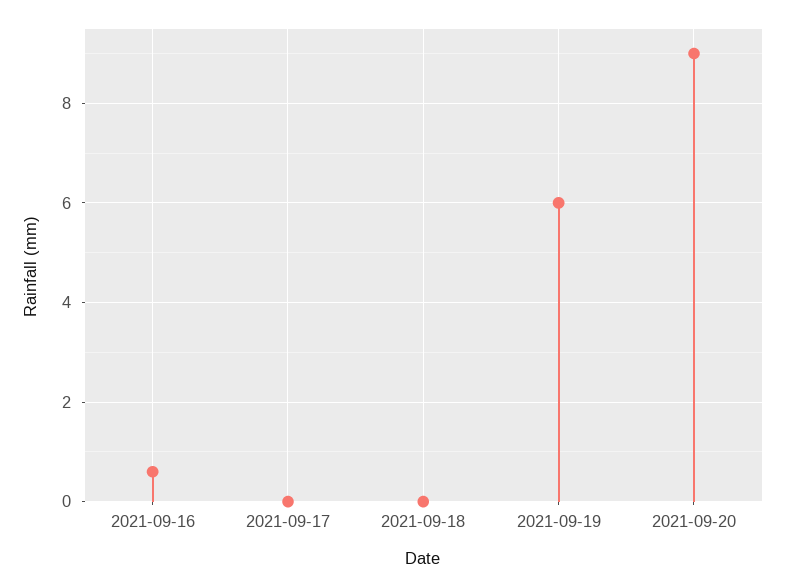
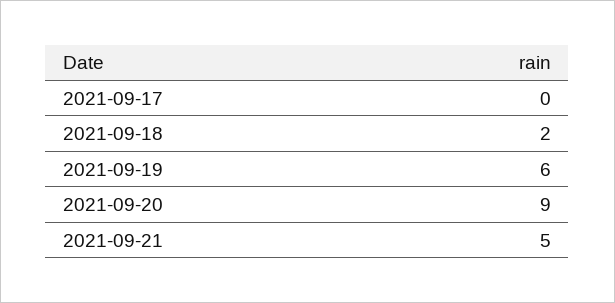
2021-09-16: 0.5 -> none
2021-09-18: 0 -> 2
2021-09-21: none -> 5

